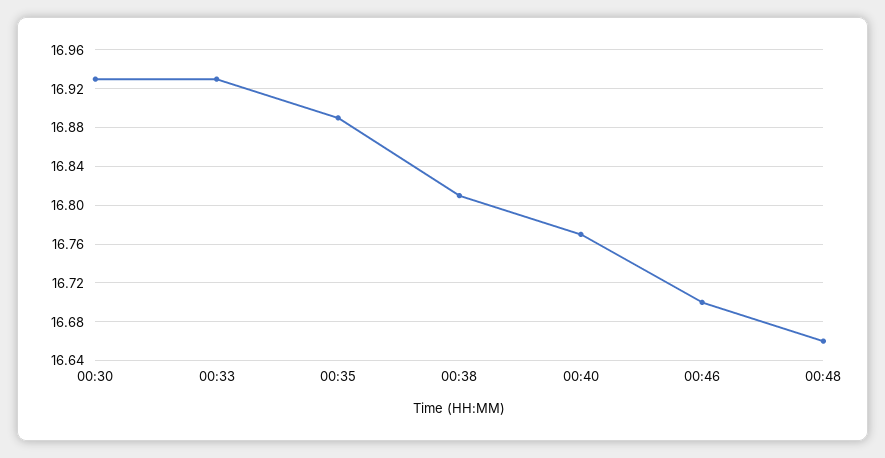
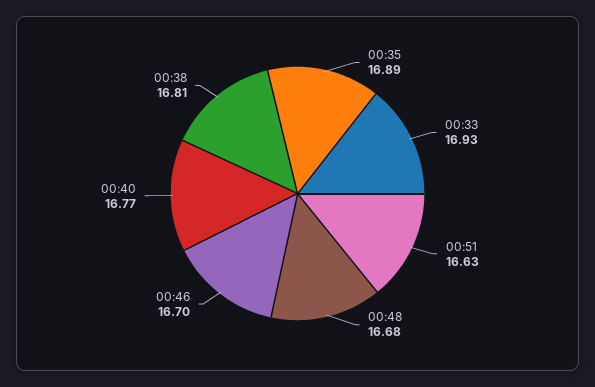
00:30: 16.93 -> none
00:48: 16.66 -> 16.68
00:51: none -> 16.63

